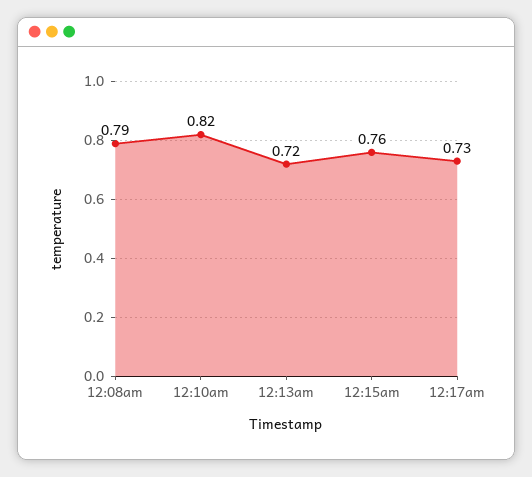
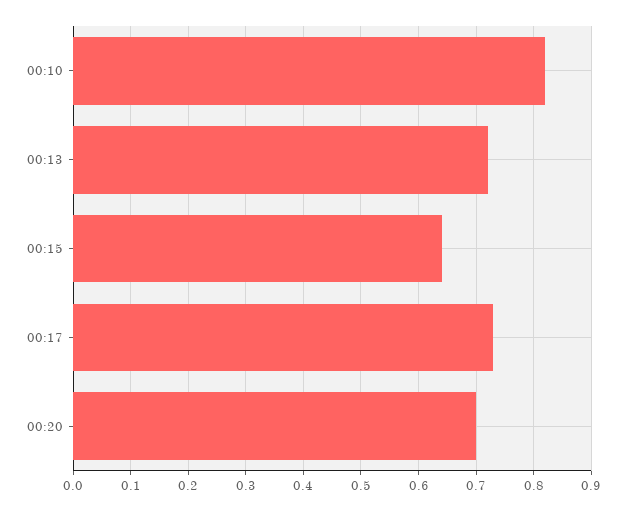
12:08am: 0.79 -> none
12:15am: 0.76 -> 0.65
00:20: none -> 0.7

